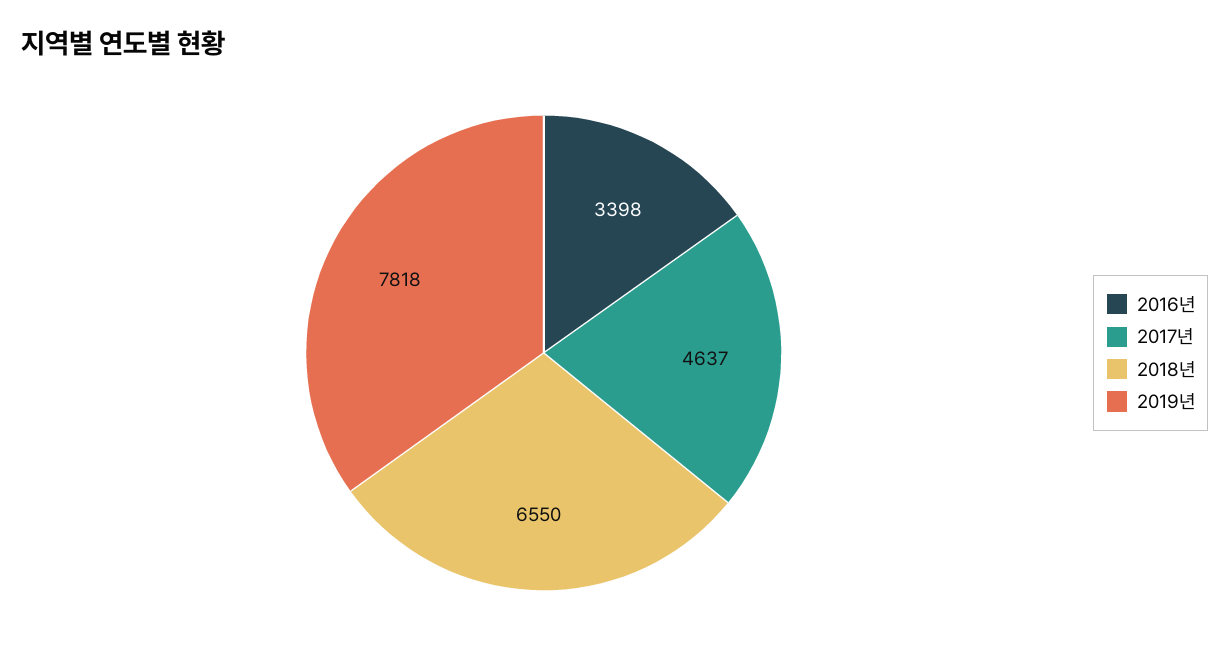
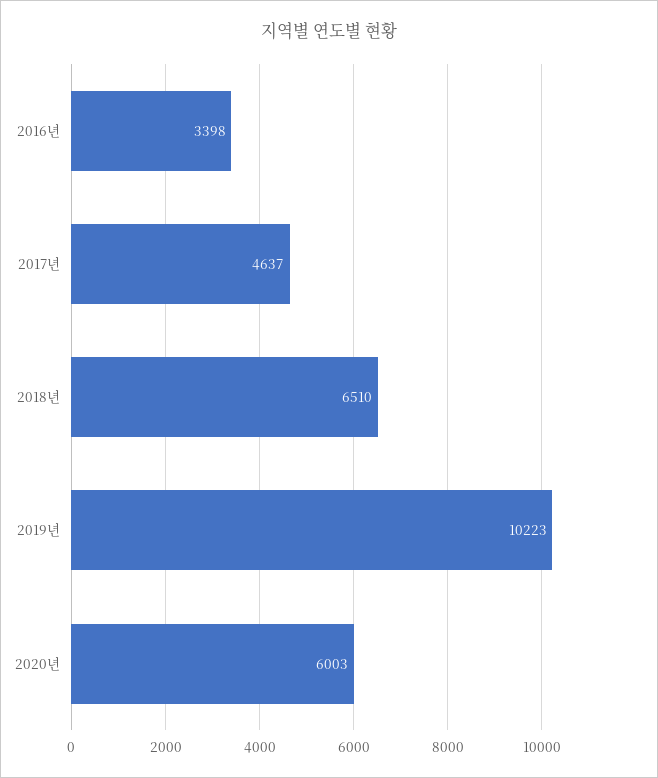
2018년: 6550 -> 6510
2019년: 7818 -> 10223
2020년: none -> 6003

